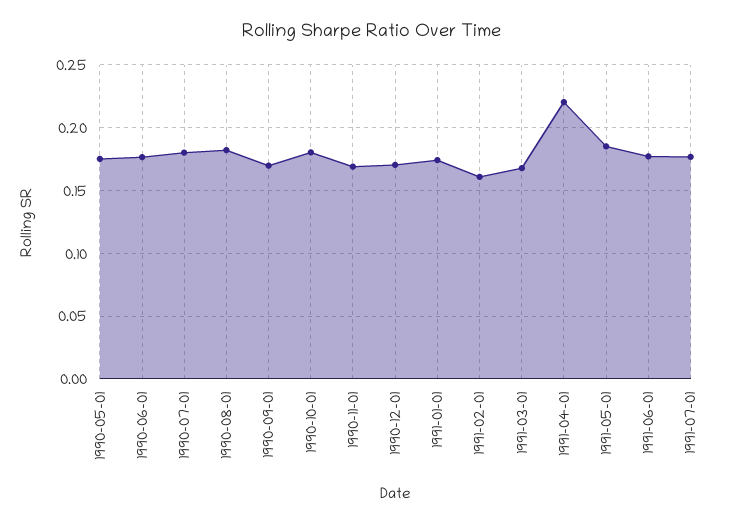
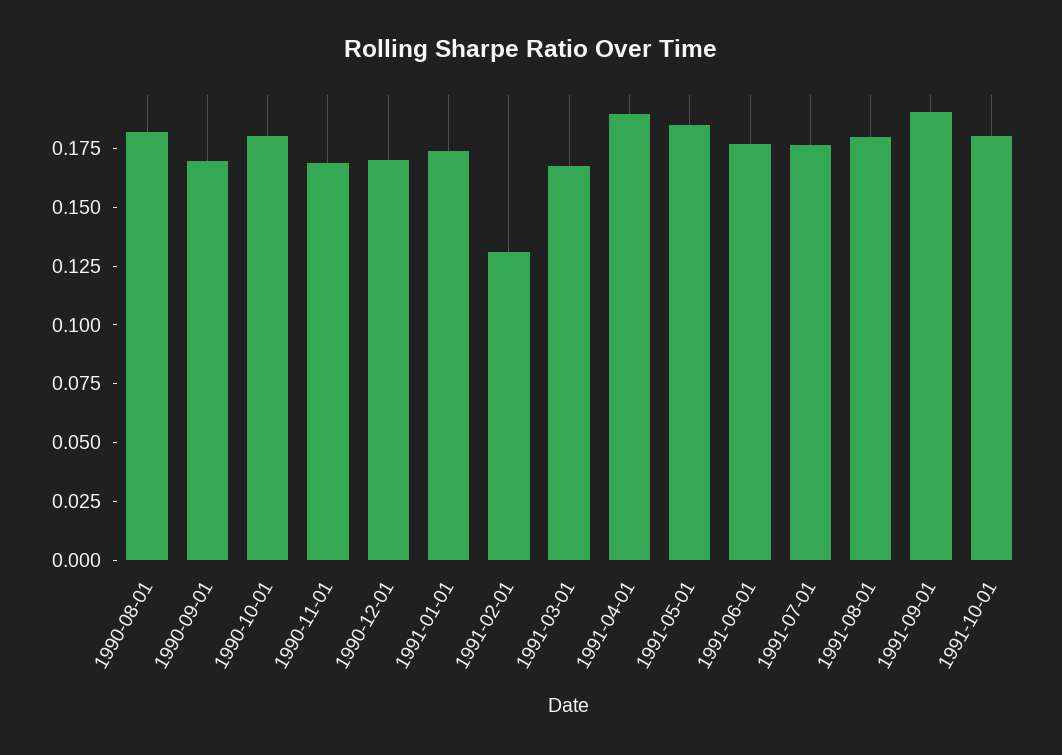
1990-05-01: 0.175 -> none
1990-06-01: 0.175 -> none
1990-07-01: 0.18 -> none
1991-02-01: 0.16 -> 0.13
1991-04-01: 0.22 -> 0.19
1991-08-01: none -> 0.18
1991-09-01: none -> 0.19
1991-10-01: none -> 0.18

